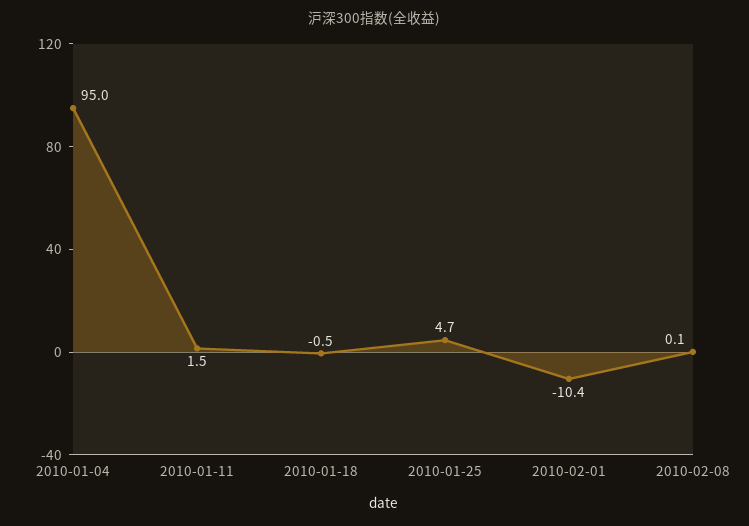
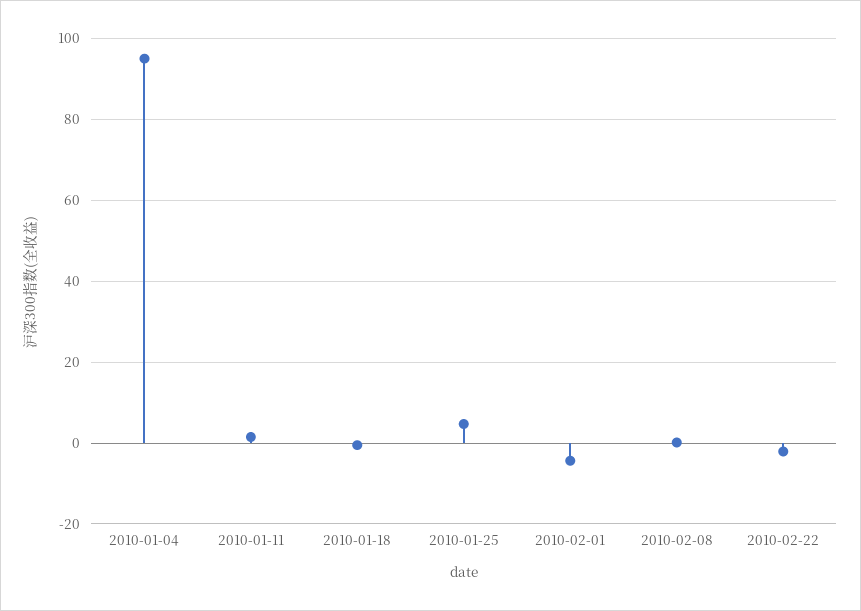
2010-02-01: -10.4 -> -4
2010-02-22: none -> -2

